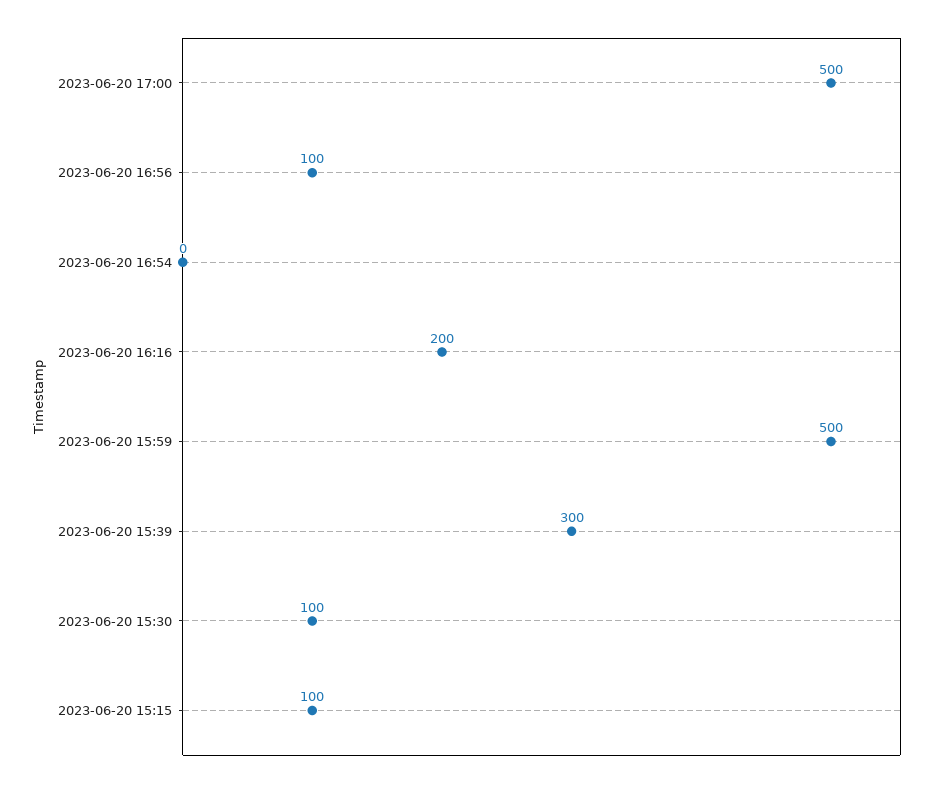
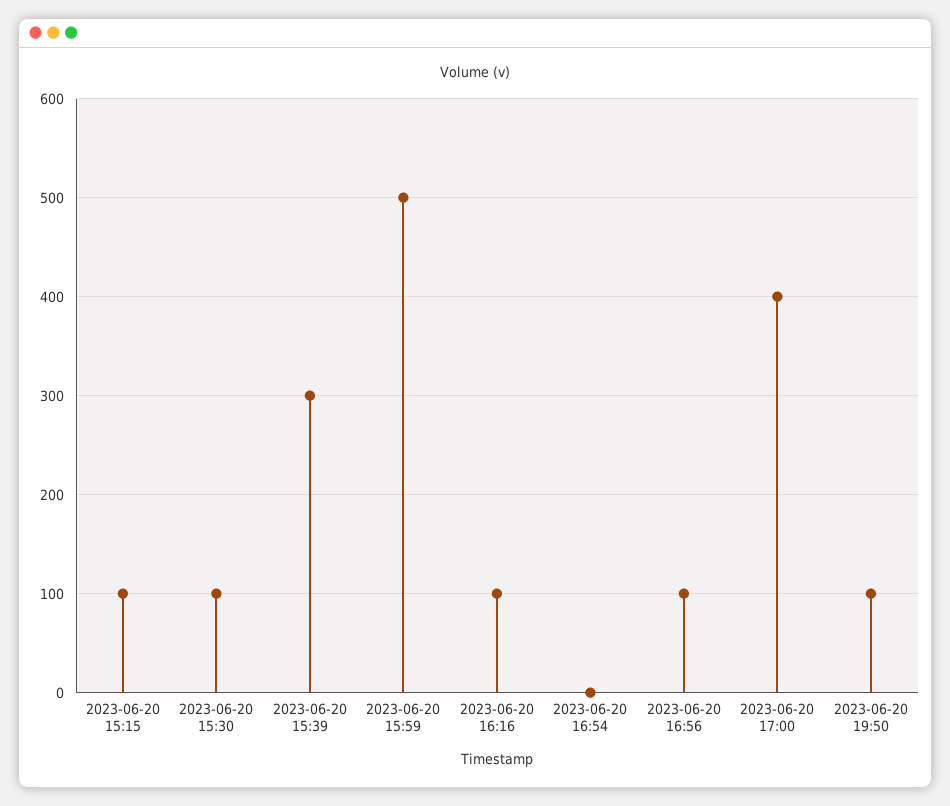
2023-06-20 17:00: 500 -> 400
2023-06-20 16:16: 200 -> 100
2023-06-20 19:50: none -> 100

